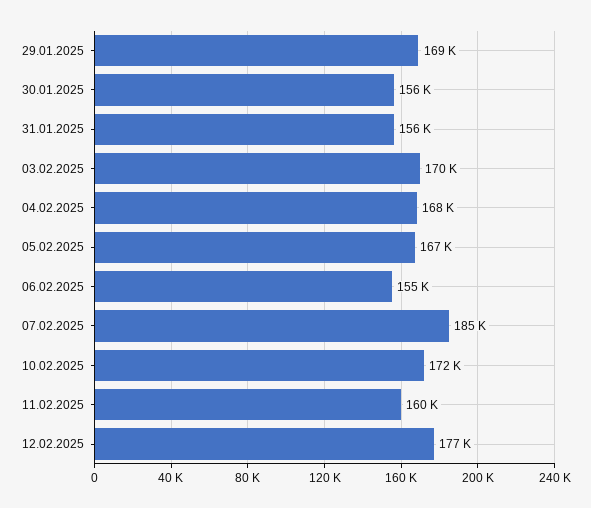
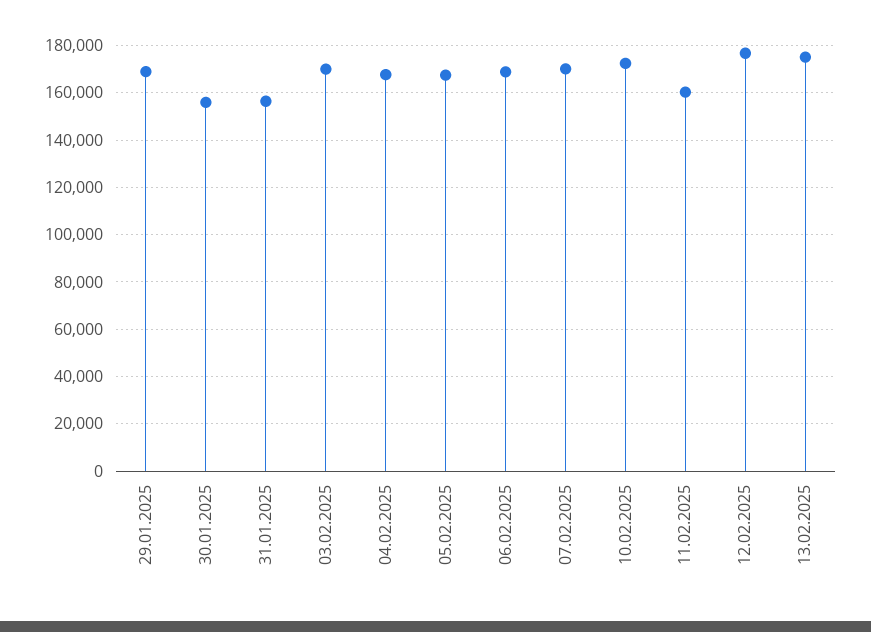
06.02.2025: 155000 -> 170000
07.02.2025: 185000 -> 170000
13.02.2025: none -> 175000

